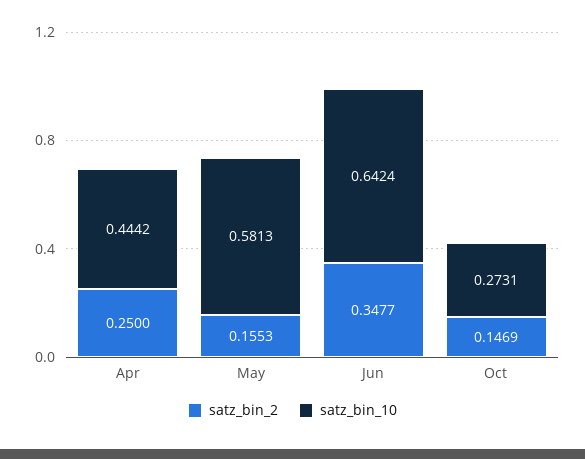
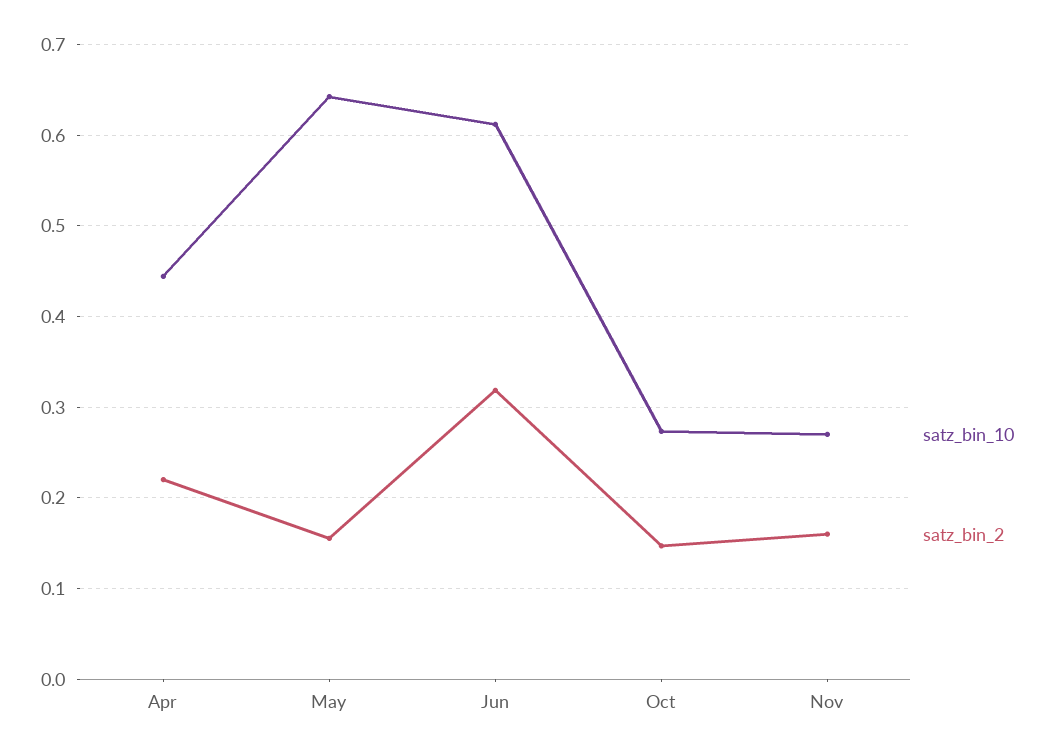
satz_bin_2, Apr: 0.25 -> 0.22
satz_bin_10, May: 0.5813 -> 0.64
satz_bin_2, Jun: 0.3477 -> 0.32
satz_bin_10, Jun: 0.6424 -> 0.61
satz_bin_10, Nov: none -> 0.27
satz_bin_2, Nov: none -> 0.16

